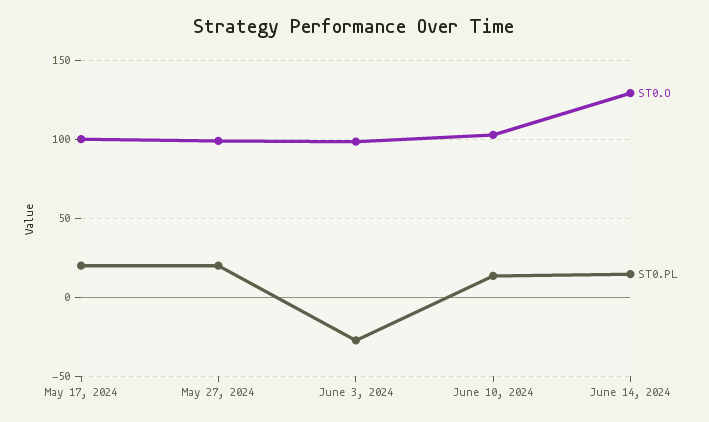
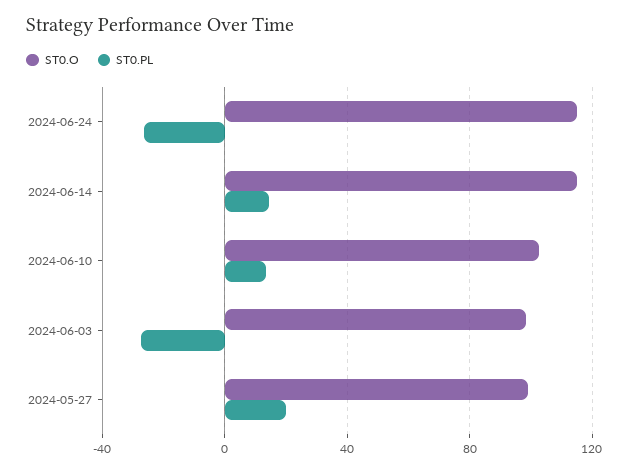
ST0.O, May 17, 2024: 100 -> none
ST0.PL, May 17, 2024: 20 -> none
ST0.O, June 14, 2024: 130 -> 115
ST0.O, 2024-06-24: none -> 115
ST0.PL, 2024-06-24: none -> -25

